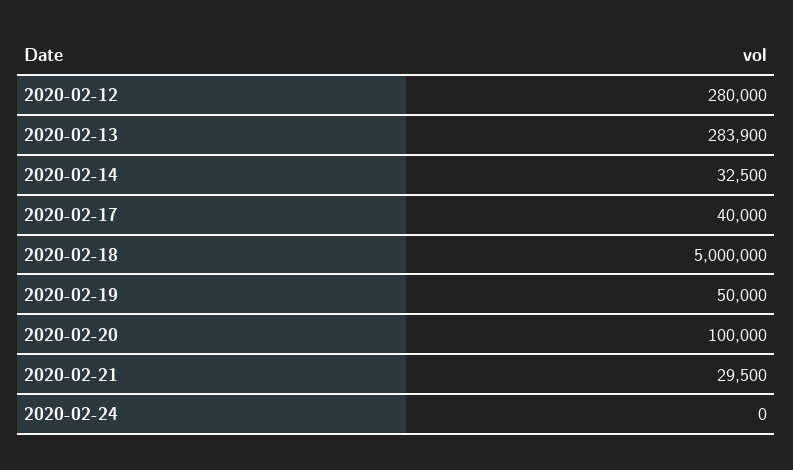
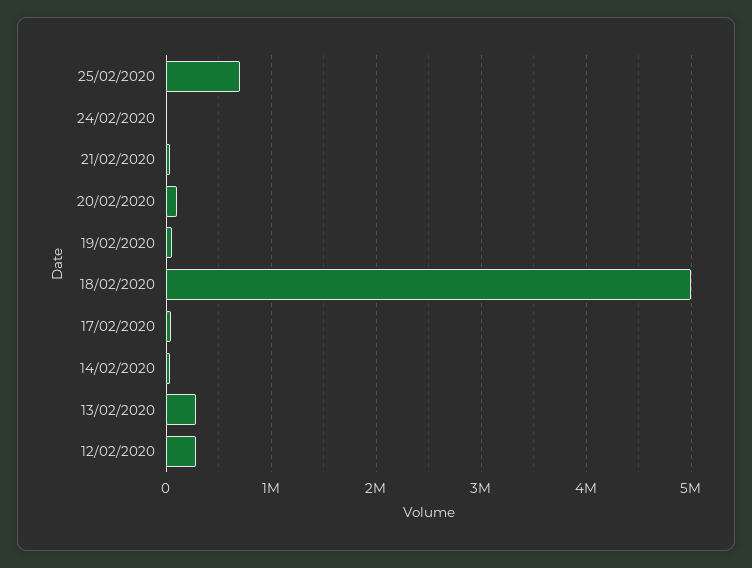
25/02/2020: none -> 700000

